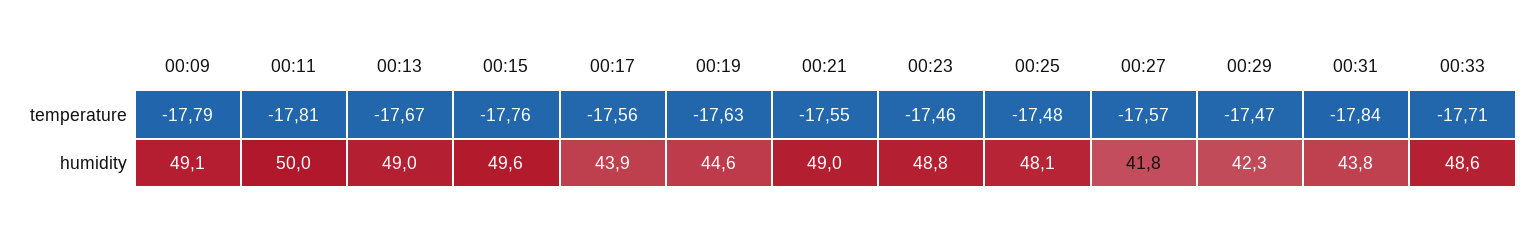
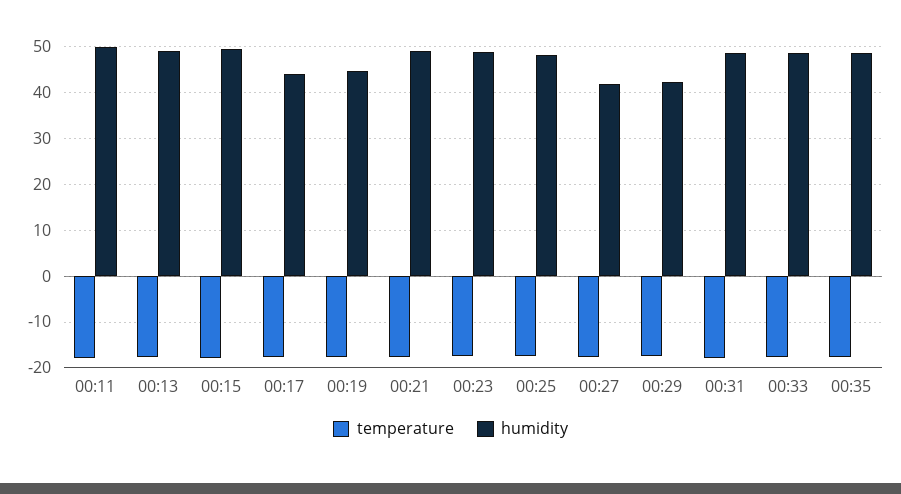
temperature, 00:09: -17.79 -> none
humidity, 00:09: 49.1 -> none
humidity, 00:31: 43.8 -> 48
temperature, 00:35: none -> -18
humidity, 00:35: none -> 48

